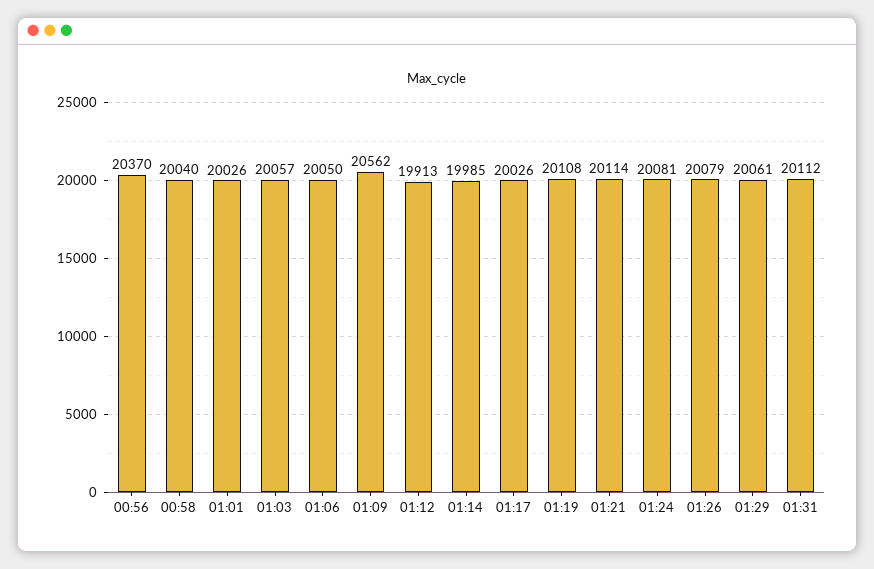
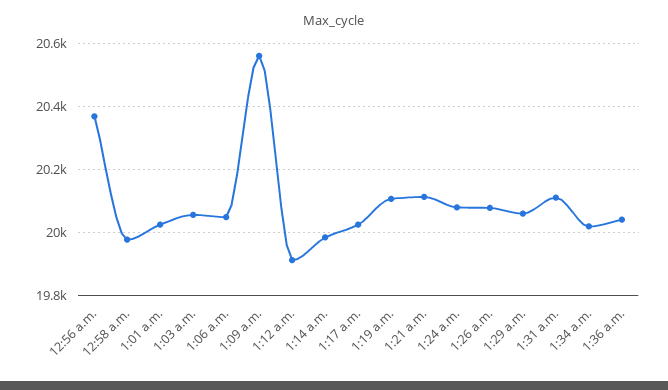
00:58: 20040 -> 19980
1:34 a.m.: none -> 20020
1:36 a.m.: none -> 20040

